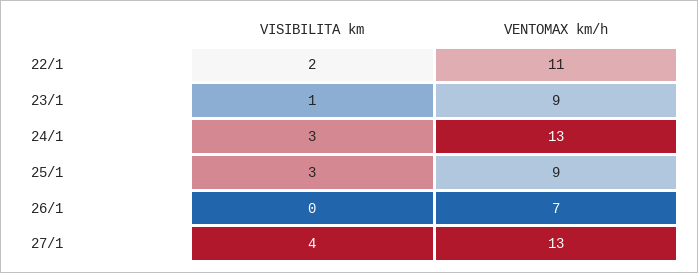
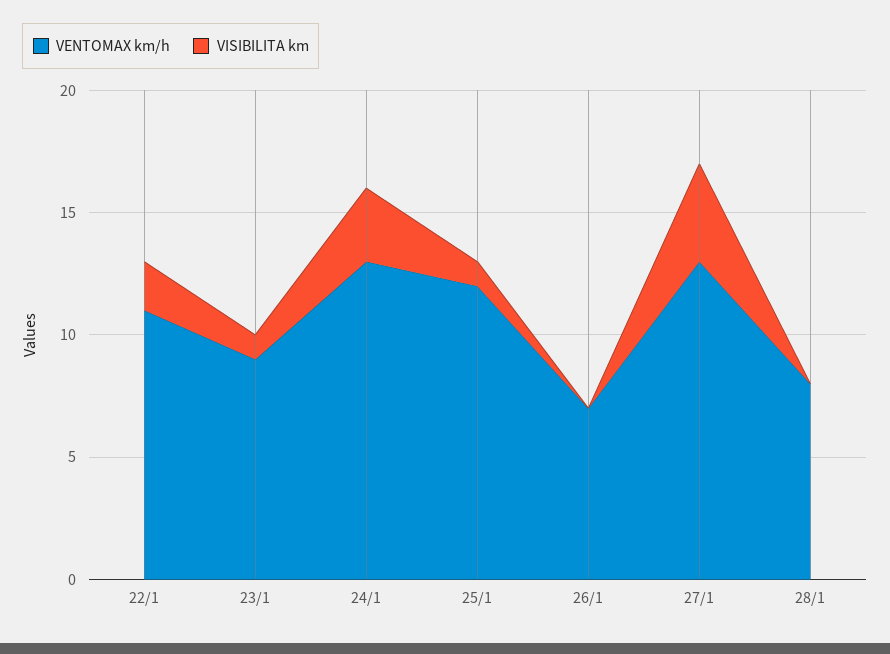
VISIBILITA km, 25/1: 3 -> 1
VENTOMAX km/h, 25/1: 9 -> 12
VENTOMAX km/h, 28/1: none -> 8
VISIBILITA km, 28/1: none -> 0

